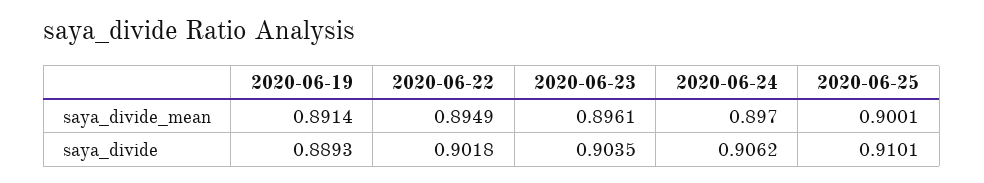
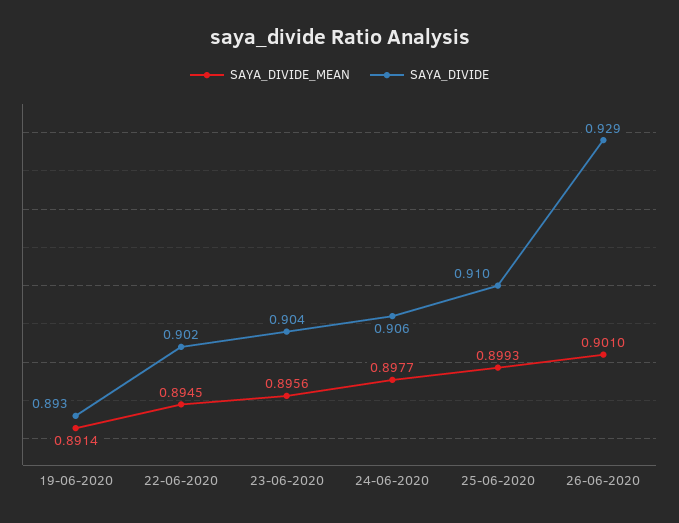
saya_divide_mean, 2020-06-22: 0.8949 -> 0.8945
saya_divide_mean, 2020-06-23: 0.8961 -> 0.8956
saya_divide_mean, 2020-06-24: 0.897 -> 0.8977
saya_divide_mean, 2020-06-25: 0.9001 -> 0.8993
saya_divide, 2020-06-19: 0.8893 -> 0.893
saya_divide_mean, 26-06-2020: none -> 0.901
saya_divide, 26-06-2020: none -> 0.929

